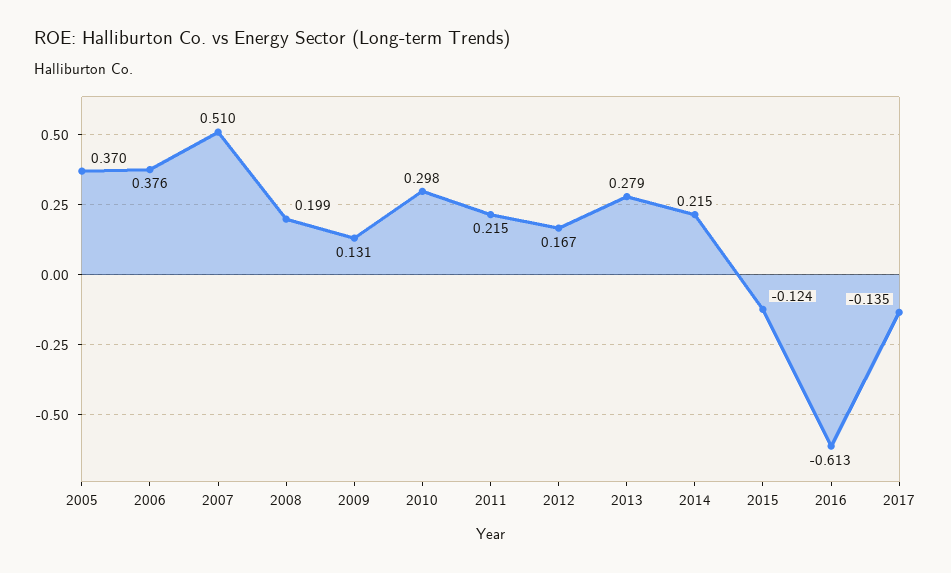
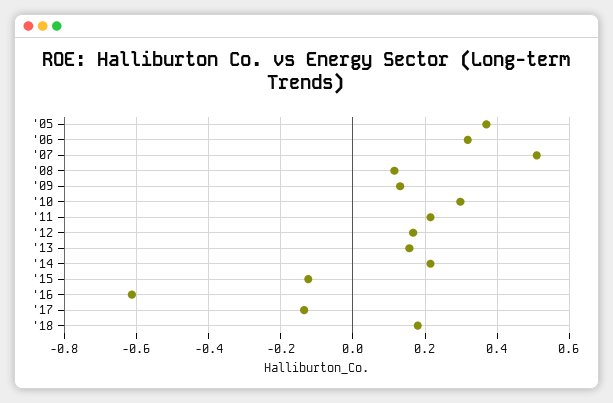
2006: 0.376 -> 0.32
2008: 0.199 -> 0.12
2013: 0.279 -> 0.16
'18: none -> 0.18

